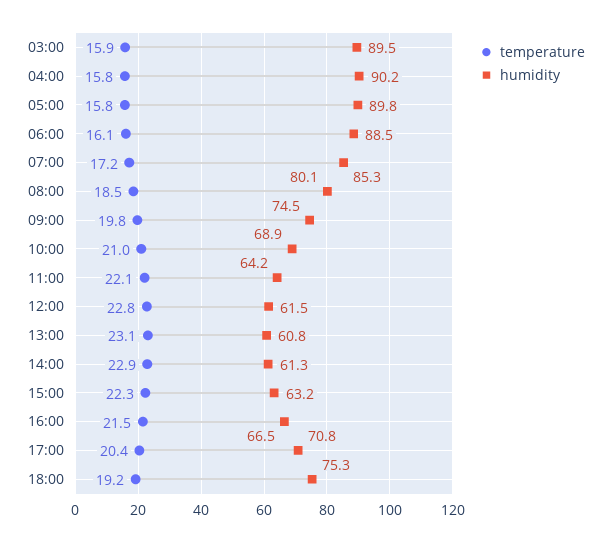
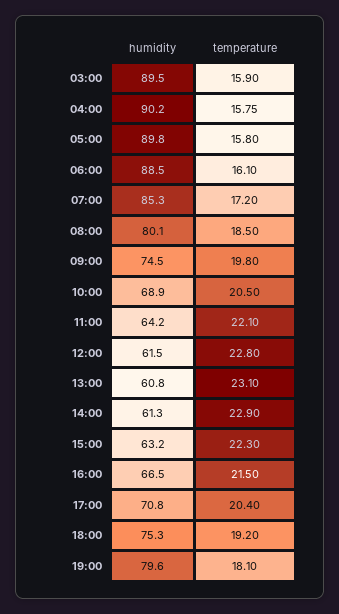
temperature, 10:00: 21 -> 20.5
humidity, 19:00: none -> 79.6
temperature, 19:00: none -> 18.1

